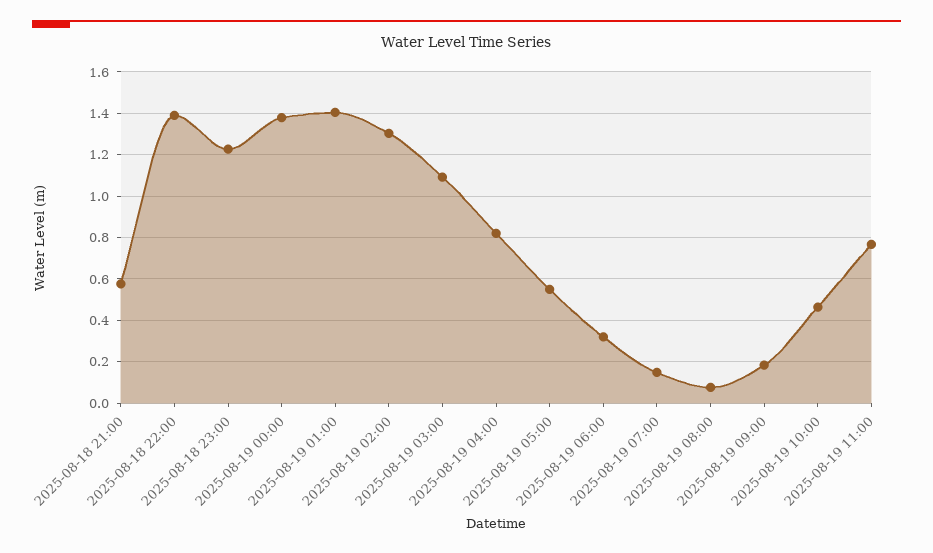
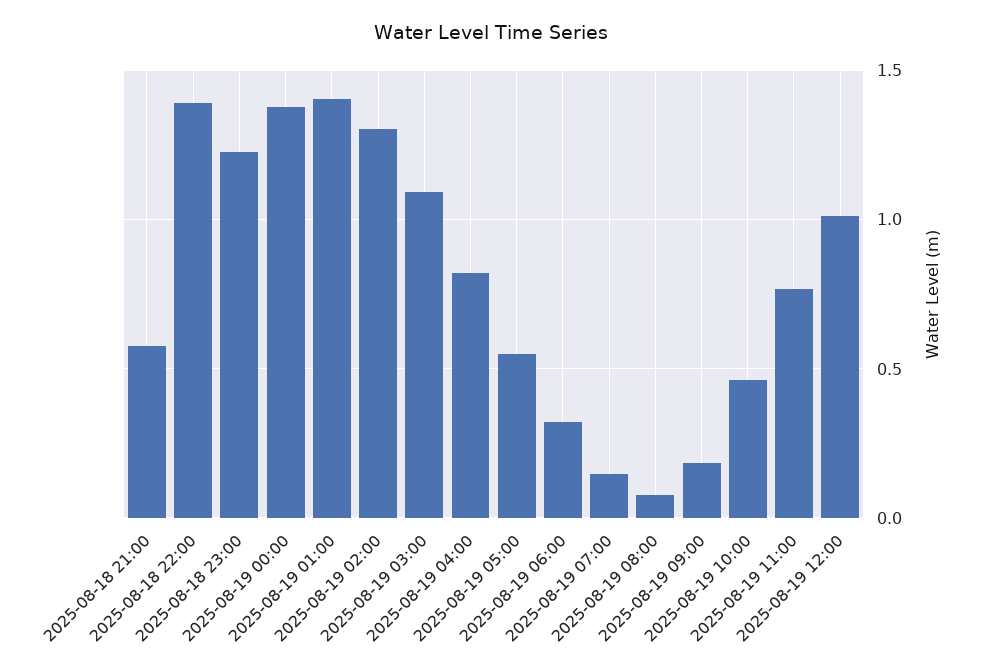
2025-08-19 12:00: none -> 1

